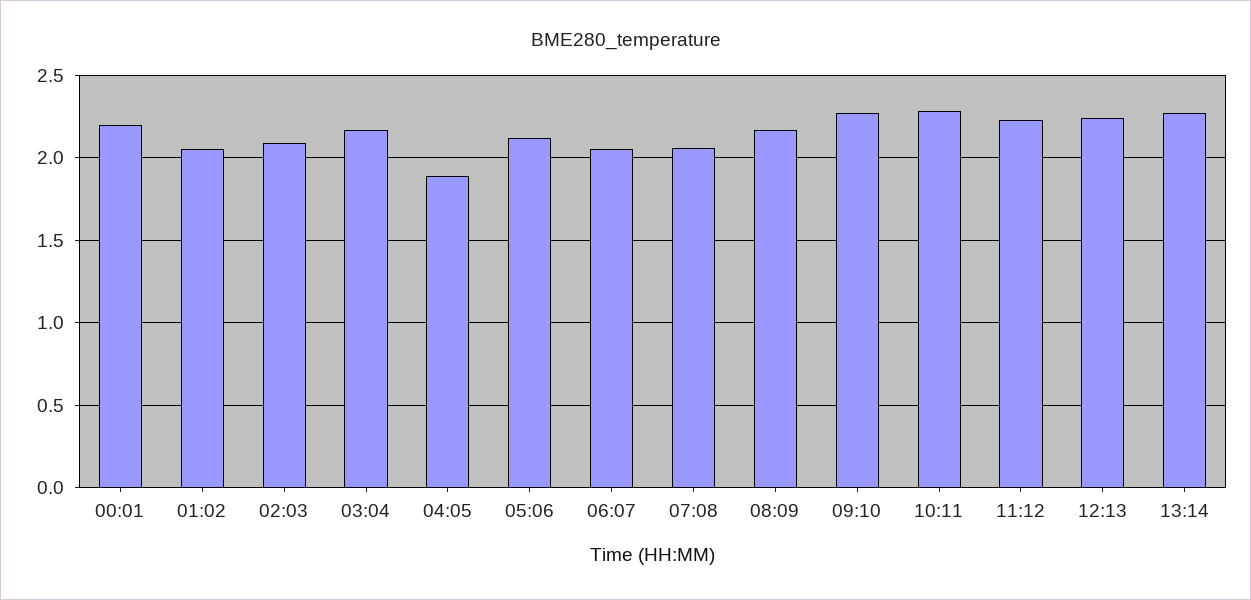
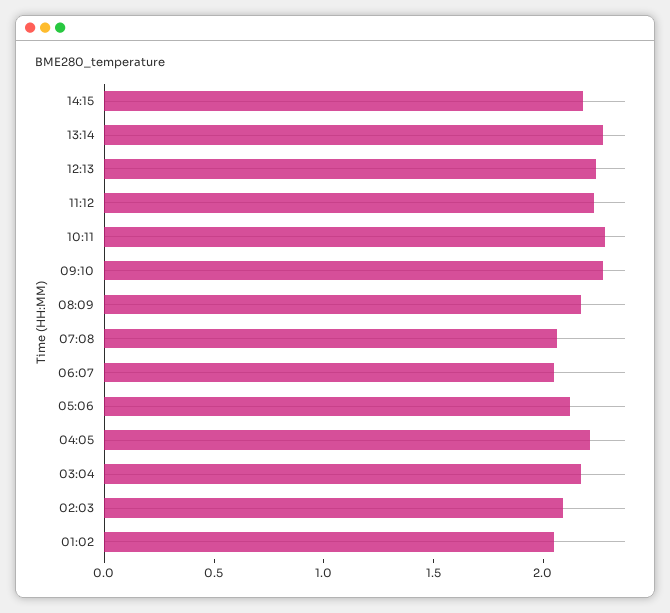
00:01: 2.2 -> none
04:05: 1.9 -> 2.2
14:15: none -> 2.2

